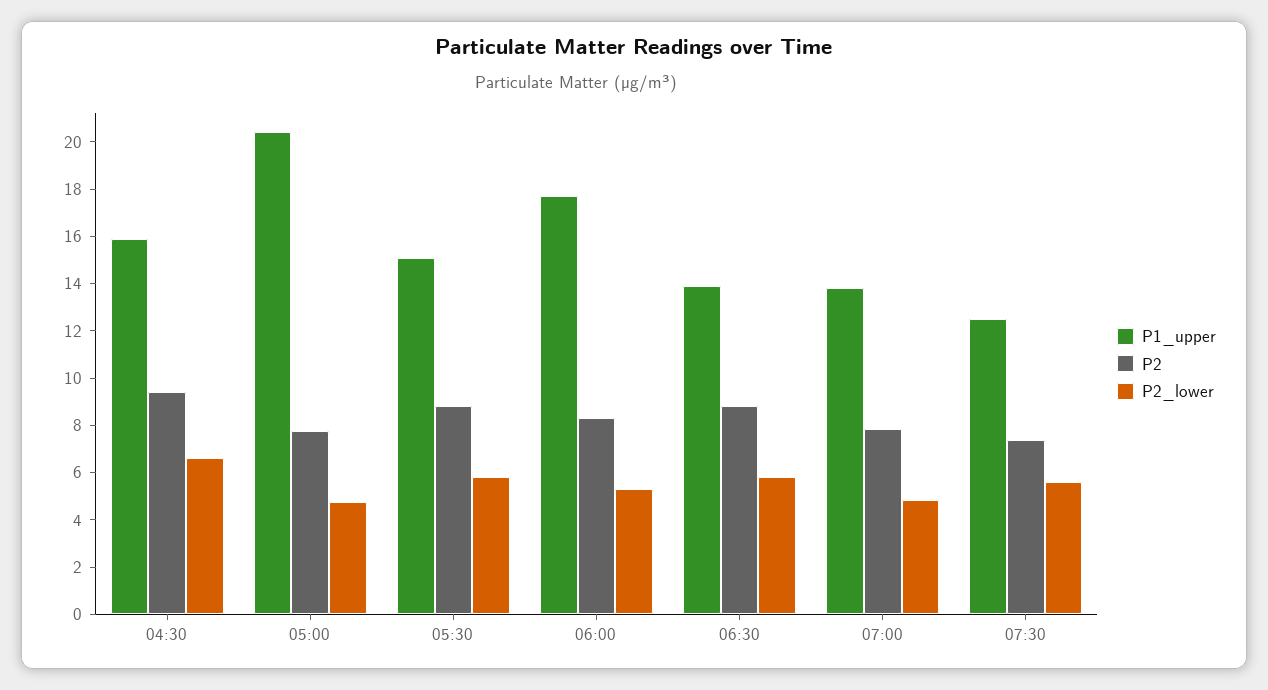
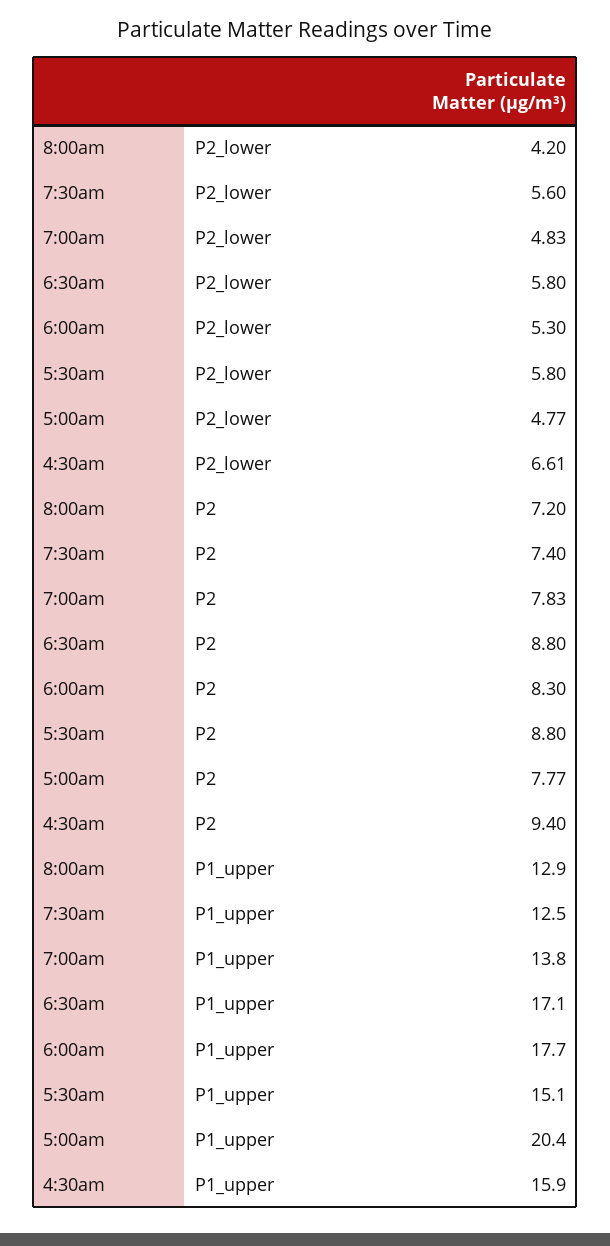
P1_upper, 06:30: 14 -> 17.1
P2_lower, 8:00am: none -> 4.2
P2, 8:00am: none -> 7.2
P1_upper, 8:00am: none -> 12.9

